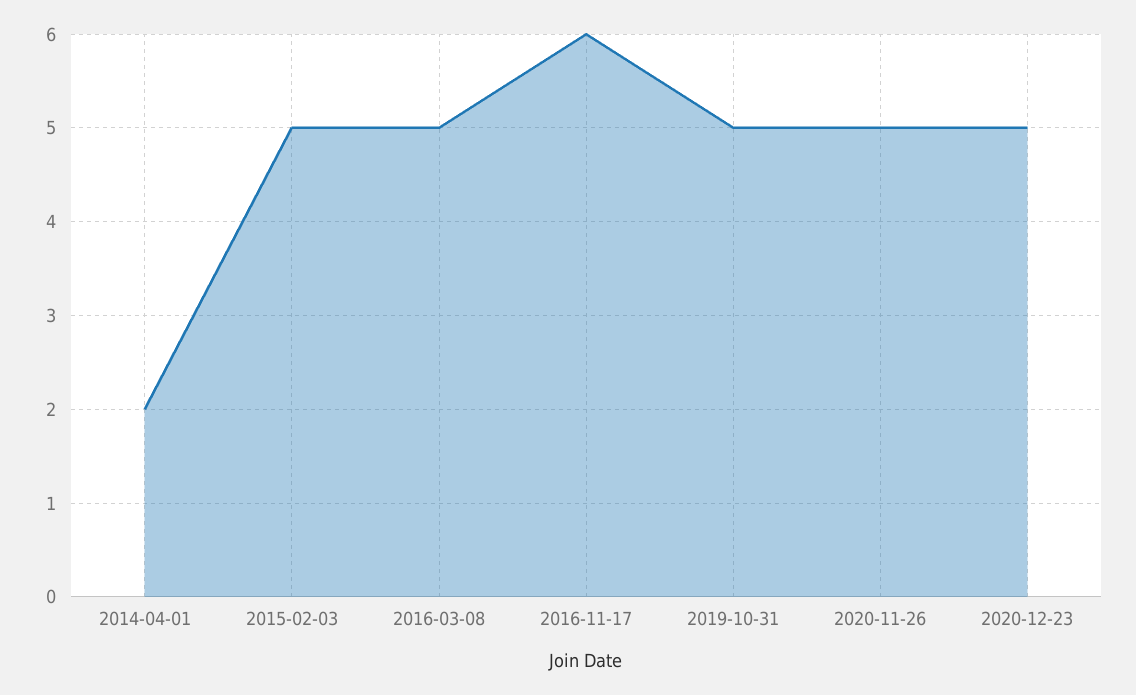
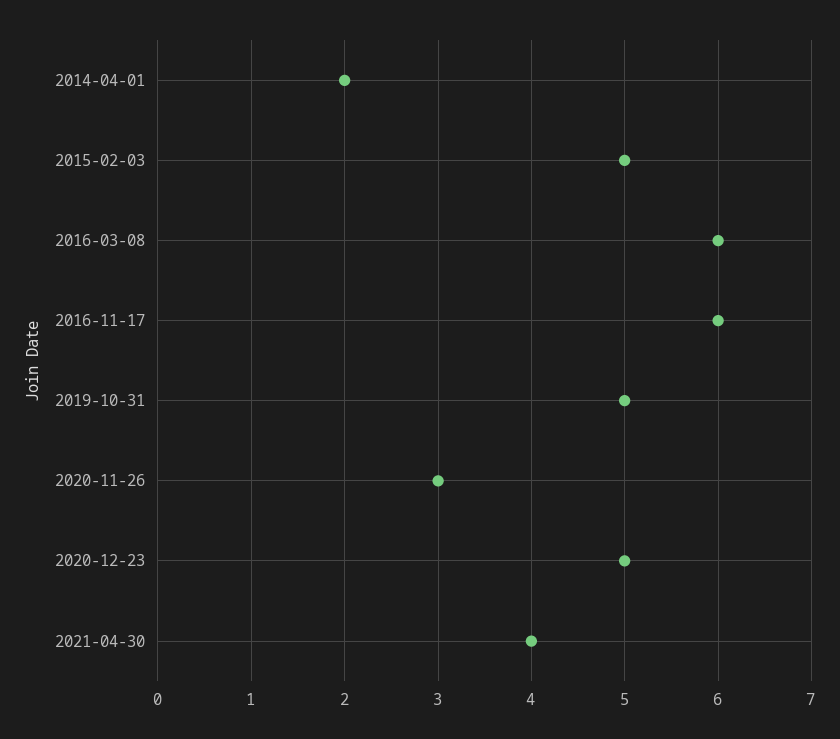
2016-03-08: 5 -> 6
2020-11-26: 5 -> 3
2021-04-30: none -> 4

